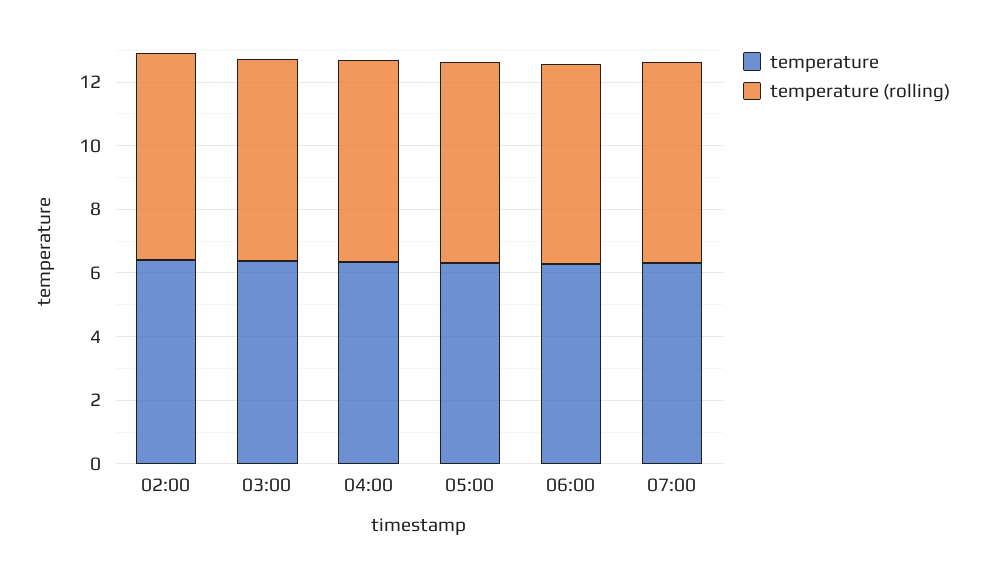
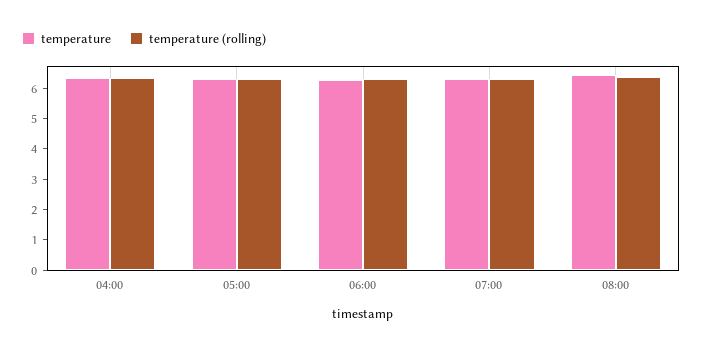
temperature, 02:00: 6.5 -> none
temperature (rolling), 02:00: 6.5 -> none
temperature, 03:00: 6.5 -> none
temperature (rolling), 03:00: 6.5 -> none
temperature, 08:00: none -> 6.5
temperature (rolling), 08:00: none -> 6.5

